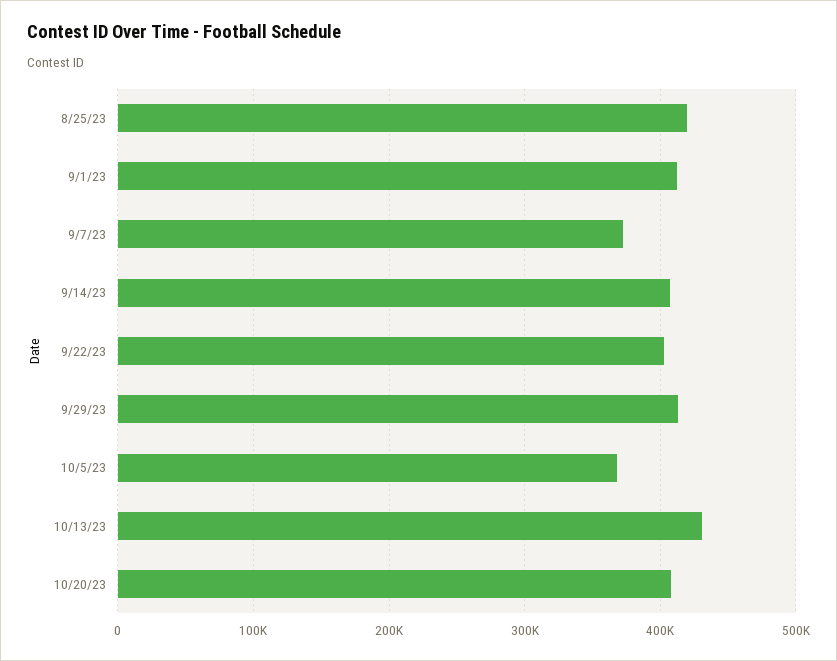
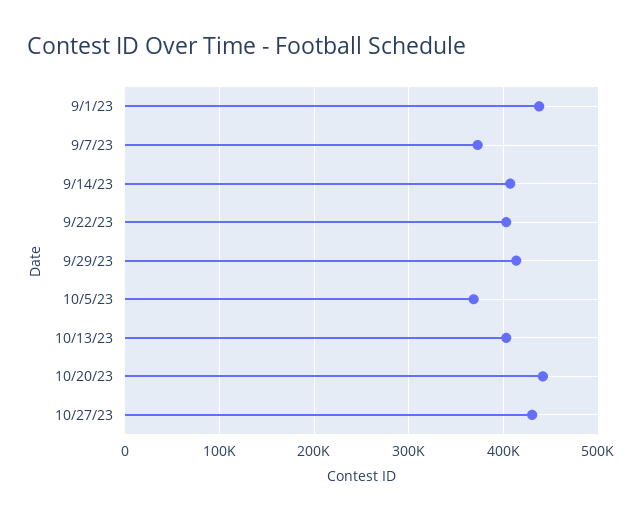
8/25/23: 420000 -> none
9/1/23: 410000 -> 440000
10/13/23: 430000 -> 400000
10/20/23: 410000 -> 440000
10/27/23: none -> 430000

